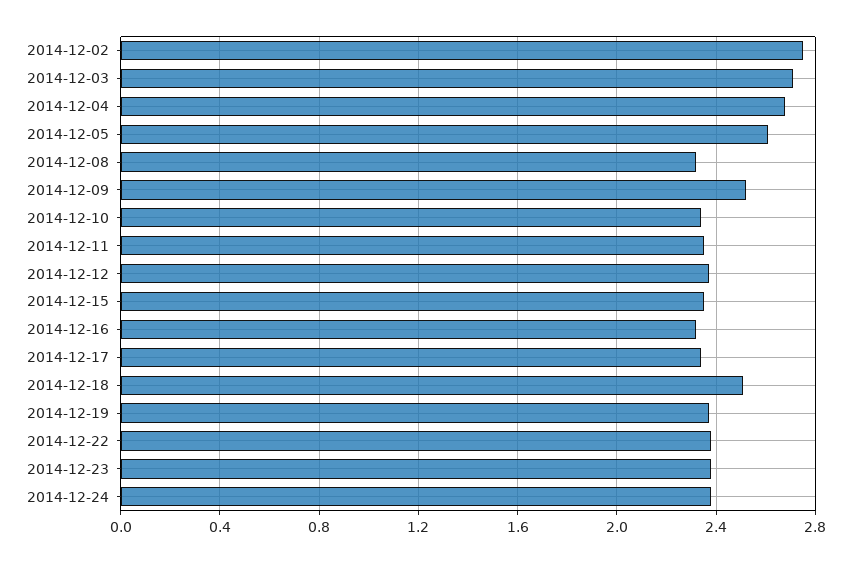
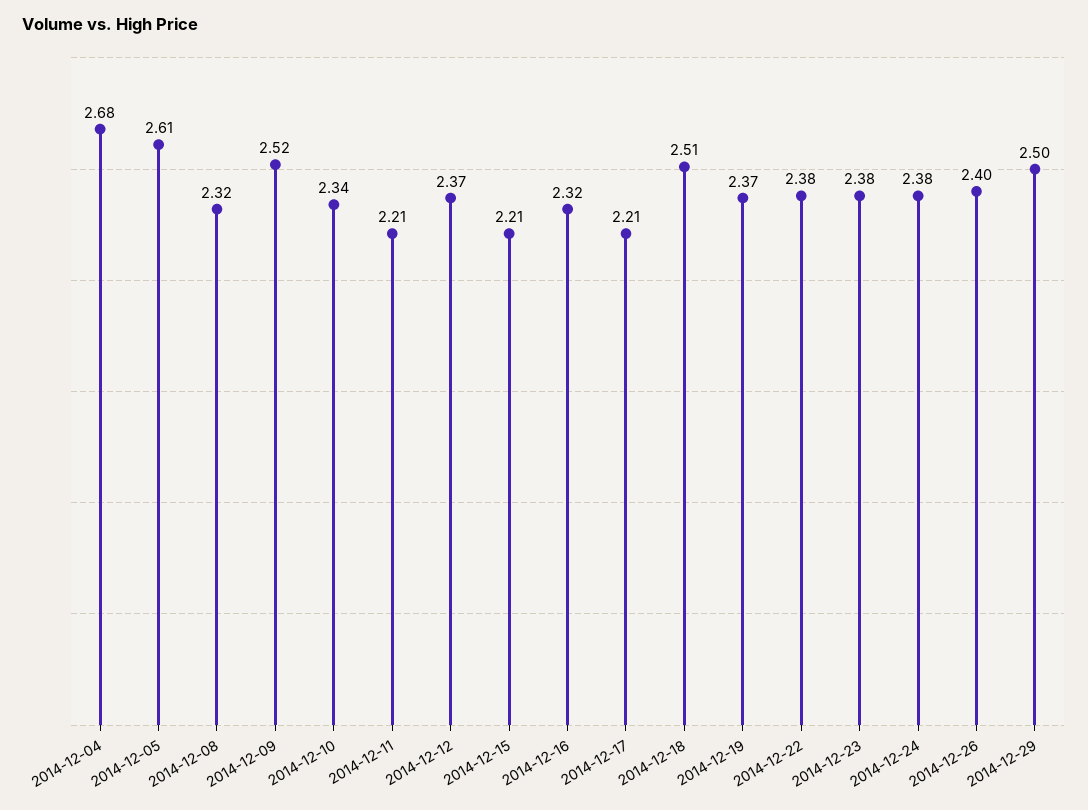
2014-12-02: 2.75 -> none
2014-12-03: 2.7 -> none
2014-12-11: 2.35 -> 2.21
2014-12-15: 2.35 -> 2.21
2014-12-17: 2.35 -> 2.21
2014-12-26: none -> 2.4
2014-12-29: none -> 2.5

